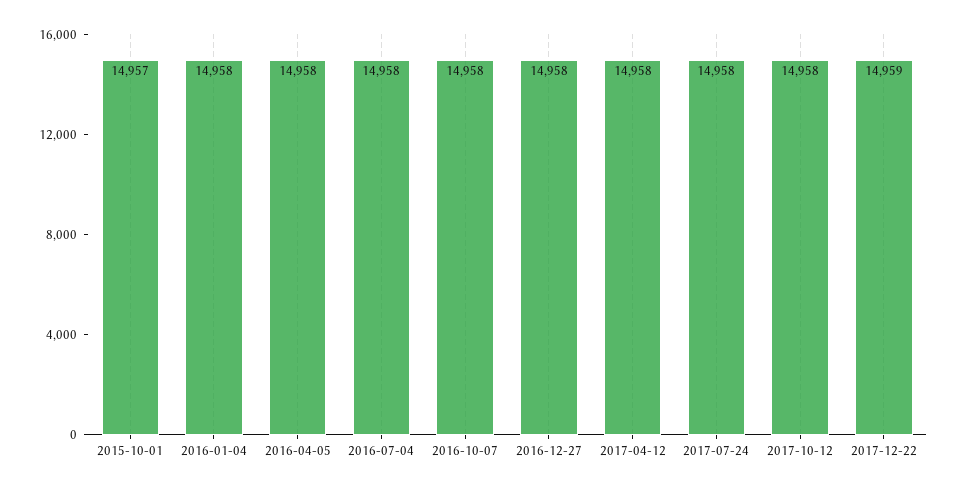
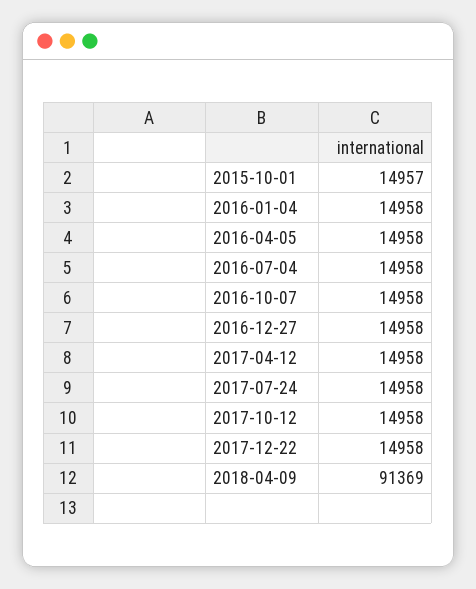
2017-12-22: 14959 -> 14958
2018-04-09: none -> 91369

